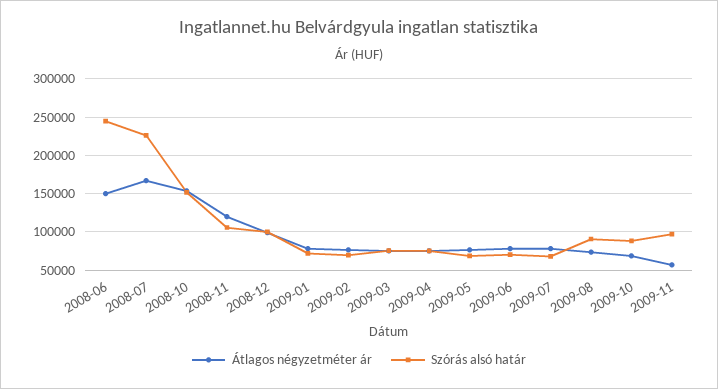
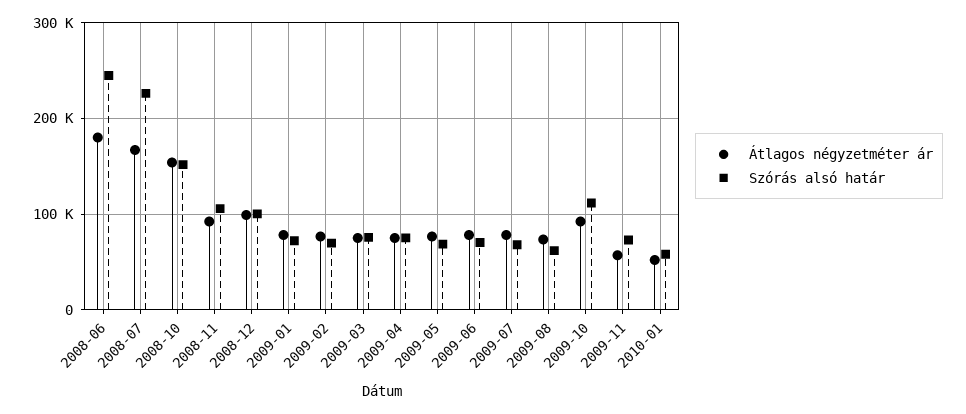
Átlagos négyzetméter ár, 2008-06: 150000 -> 180000
Átlagos négyzetméter ár, 2008-11: 120000 -> 90000
Szórás alsó határ, 2009-08: 90000 -> 60000
Átlagos négyzetméter ár, 2009-10: 70000 -> 90000
Szórás alsó határ, 2009-10: 90000 -> 110000
Szórás alsó határ, 2009-11: 100000 -> 70000
Átlagos négyzetméter ár, 2010-01: none -> 50000
Szórás alsó határ, 2010-01: none -> 60000

